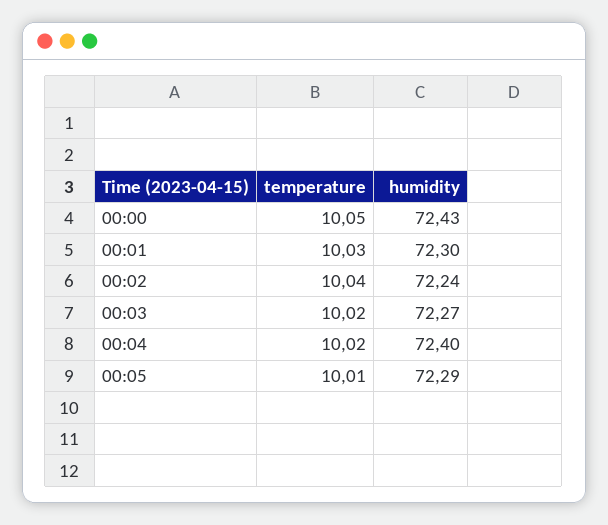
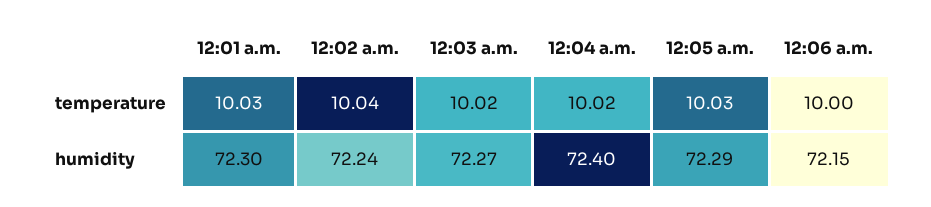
temperature, 00:00: 10.05 -> none
humidity, 00:00: 72.43 -> none
temperature, 00:05: 10.01 -> 10.03
temperature, 12:06 a.m.: none -> 10
humidity, 12:06 a.m.: none -> 72.15

